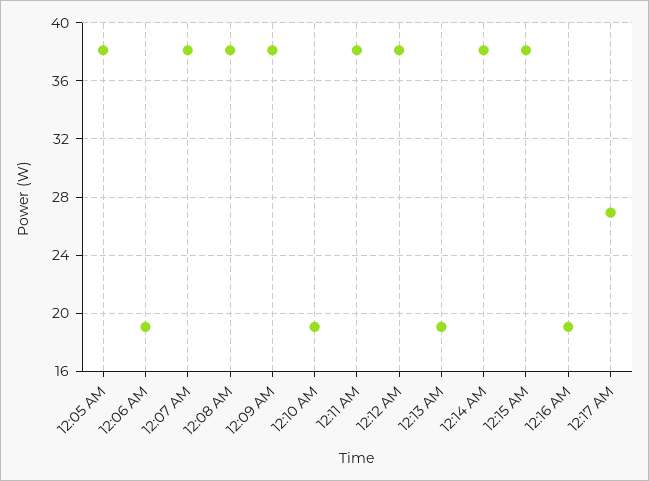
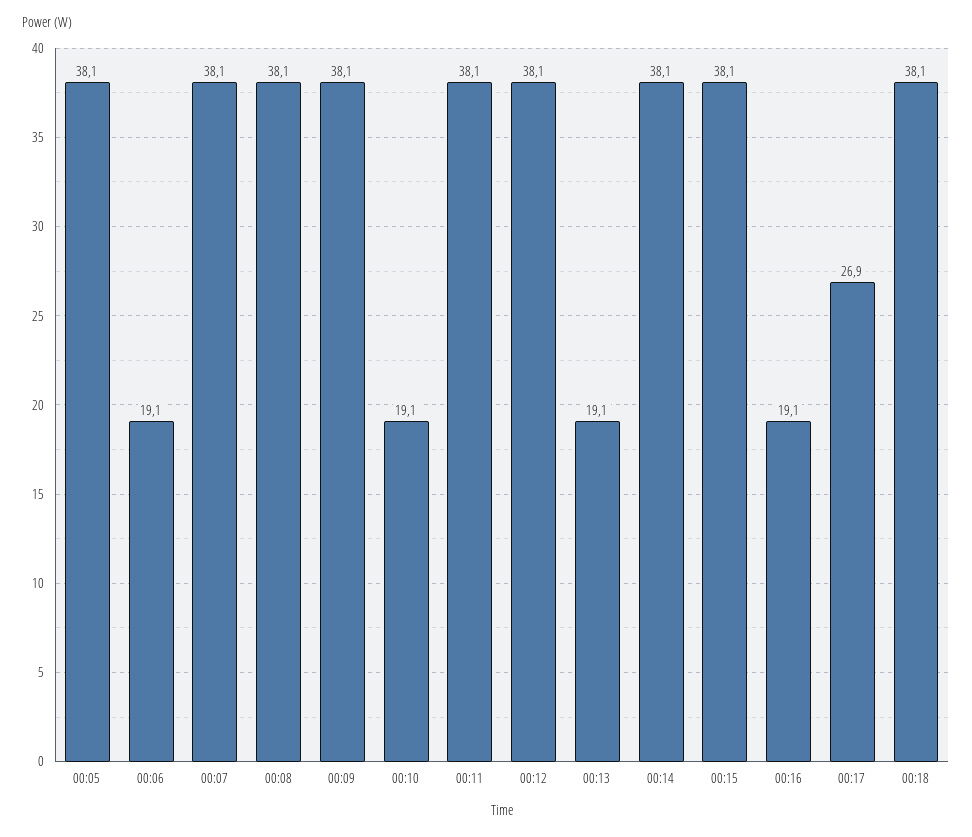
00:18: none -> 38.1

